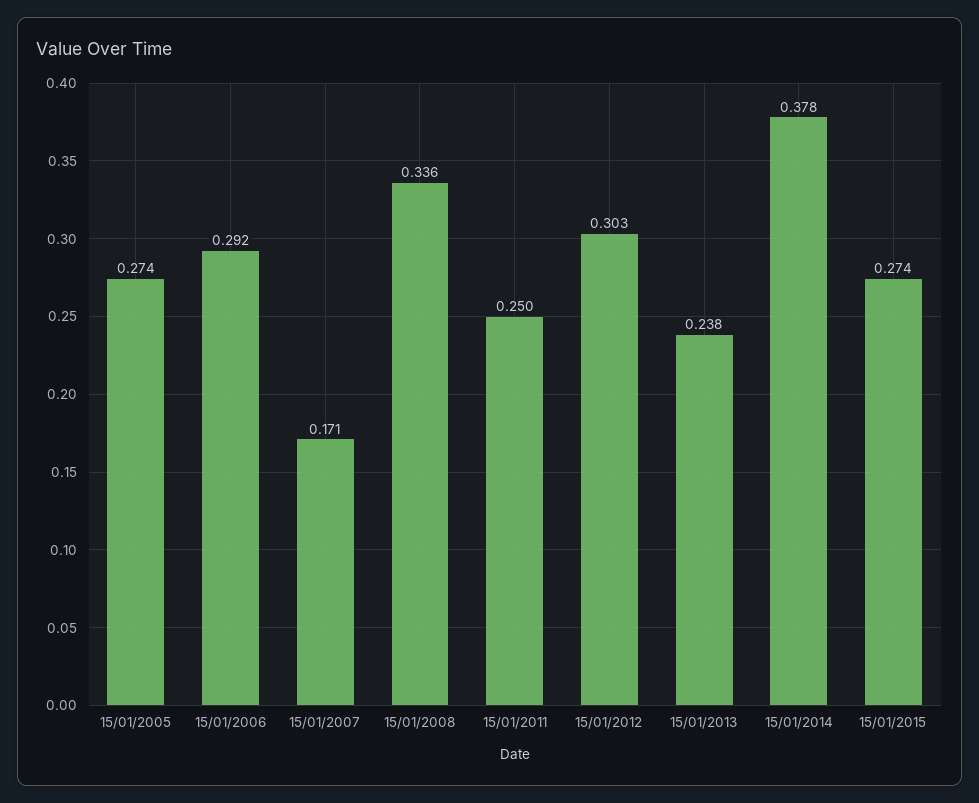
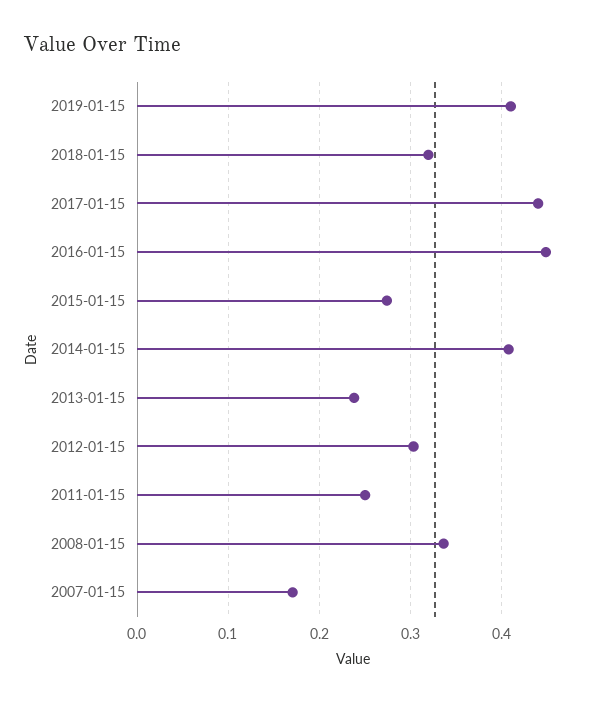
15/01/2005: 0.274 -> none
15/01/2006: 0.292 -> none
15/01/2014: 0.378 -> 0.41
2019-01-15: none -> 0.41
2018-01-15: none -> 0.32
2017-01-15: none -> 0.44
2016-01-15: none -> 0.45

